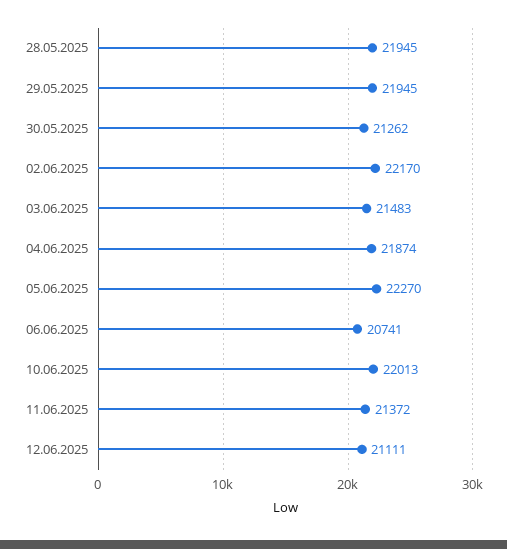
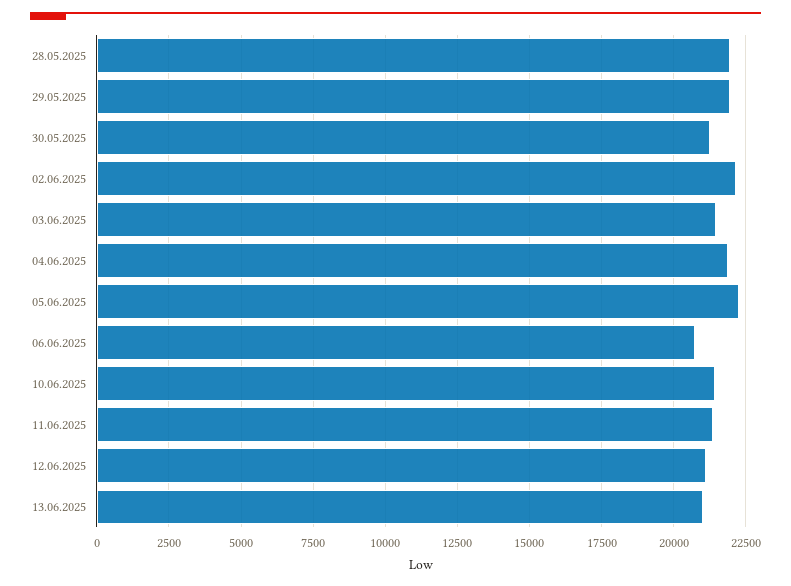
10.06.2025: 22013 -> 21500
13.06.2025: none -> 21000

